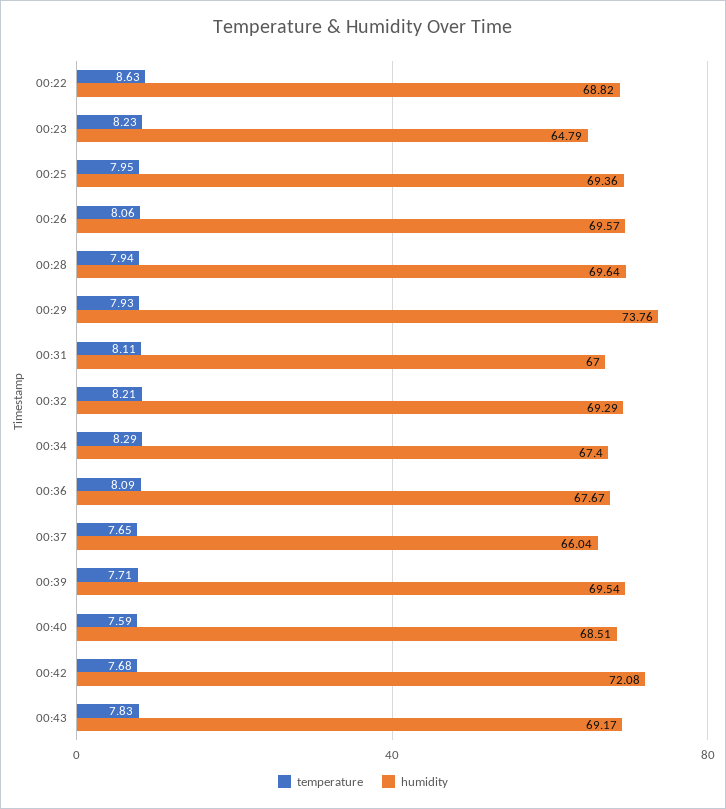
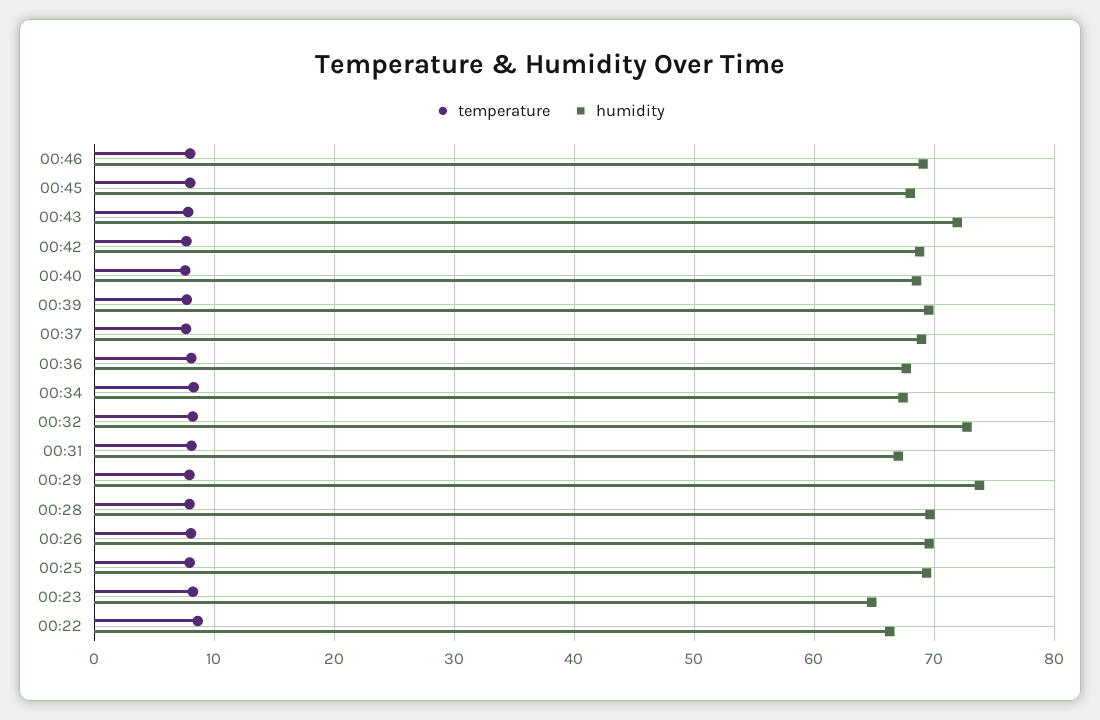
humidity, 00:22: 68.82 -> 66
humidity, 00:32: 69.29 -> 73
humidity, 00:37: 66.04 -> 69
humidity, 00:42: 72.08 -> 69
humidity, 00:43: 69.17 -> 72
temperature, 00:46: none -> 8
humidity, 00:46: none -> 69
temperature, 00:45: none -> 8
humidity, 00:45: none -> 68

